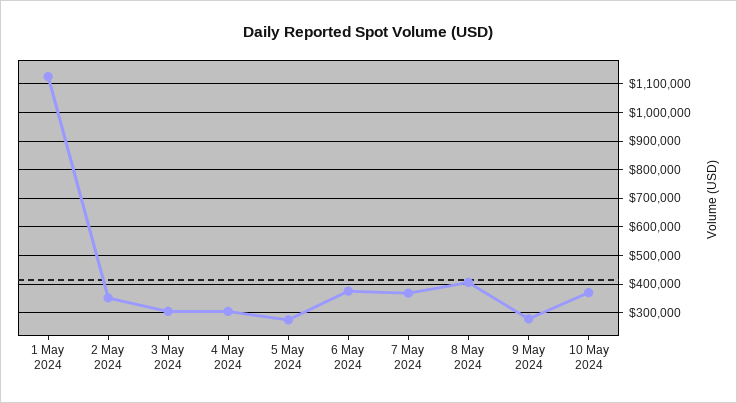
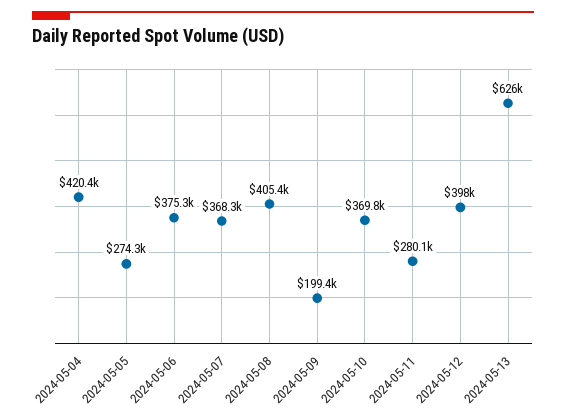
1 May 2024: 1125000 -> none
2 May 2024: 350000 -> none
3 May 2024: 300000 -> none
4 May 2024: 300000 -> 420400
9 May 2024: 275000 -> 199400
2024-05-11: none -> 280100
2024-05-12: none -> 398000
2024-05-13: none -> 626000

